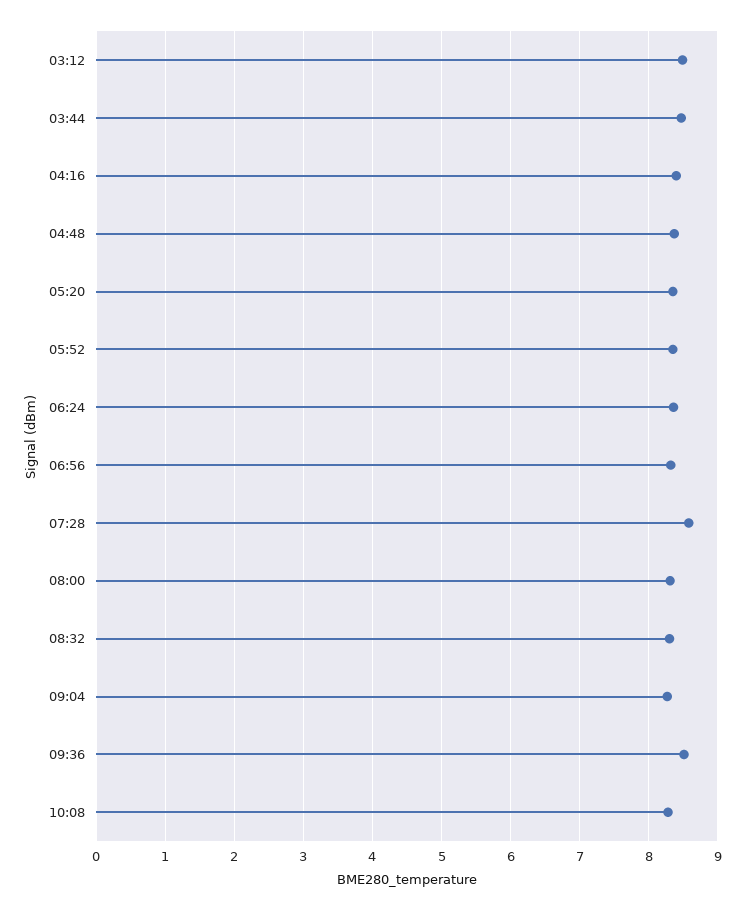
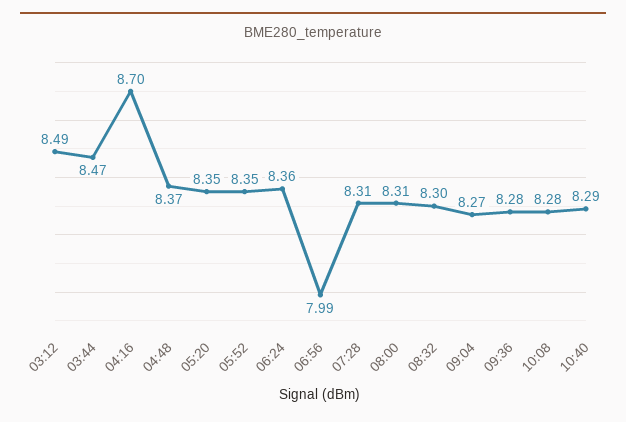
04:16: 8.4 -> 8.7
06:56: 8.3 -> 7.99
07:28: 8.6 -> 8.31
09:36: 8.5 -> 8.28
10:40: none -> 8.29

